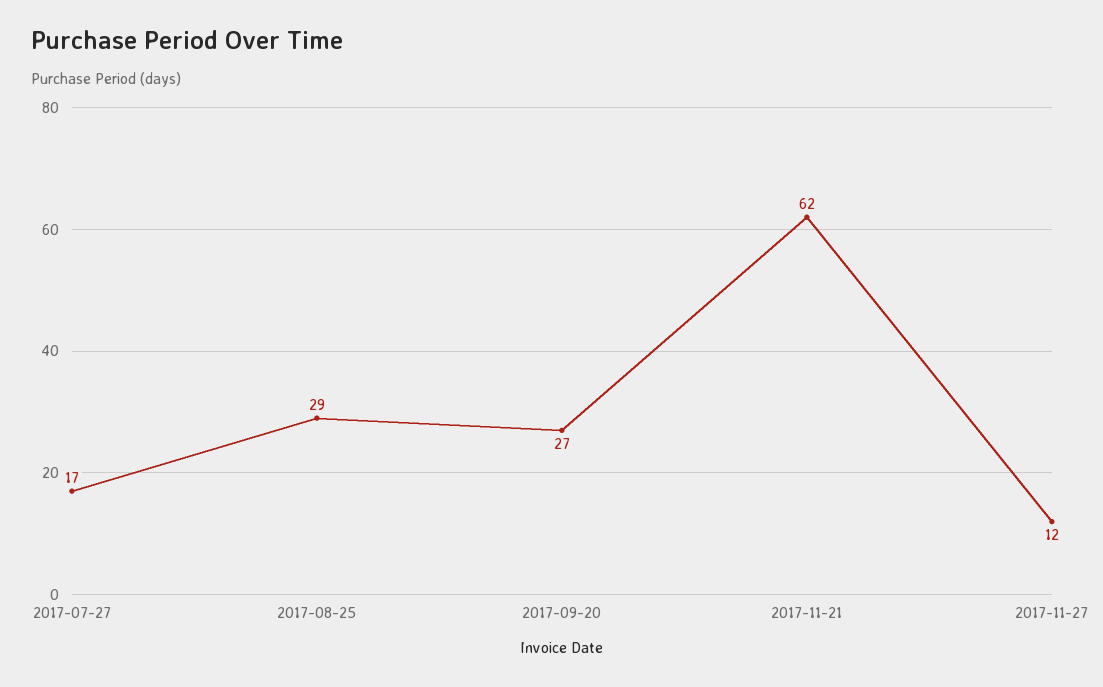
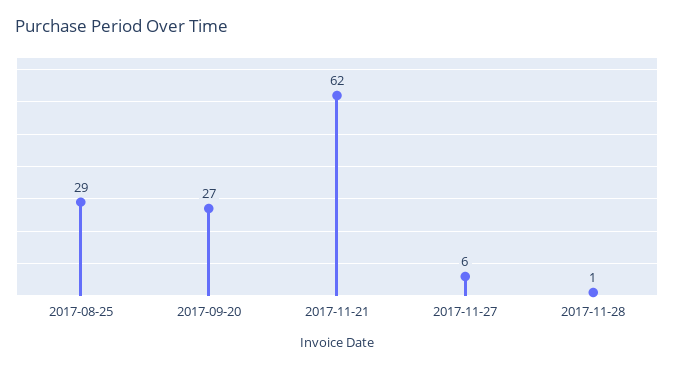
2017-07-27: 17 -> none
2017-11-27: 12 -> 6
2017-11-28: none -> 1

